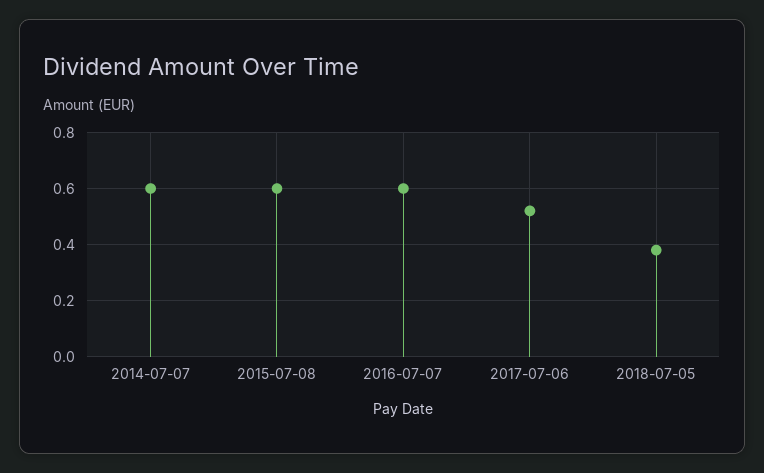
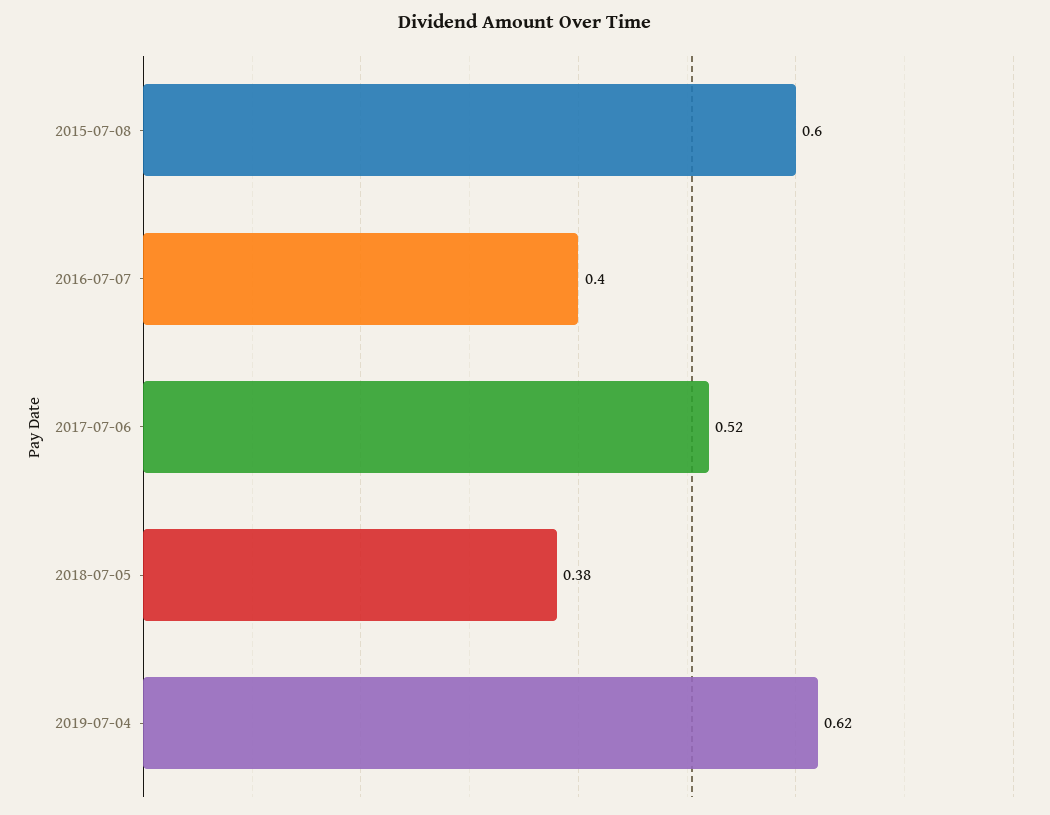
2014-07-07: 0.6 -> none
2016-07-07: 0.6 -> 0.4
2019-07-04: none -> 0.62

